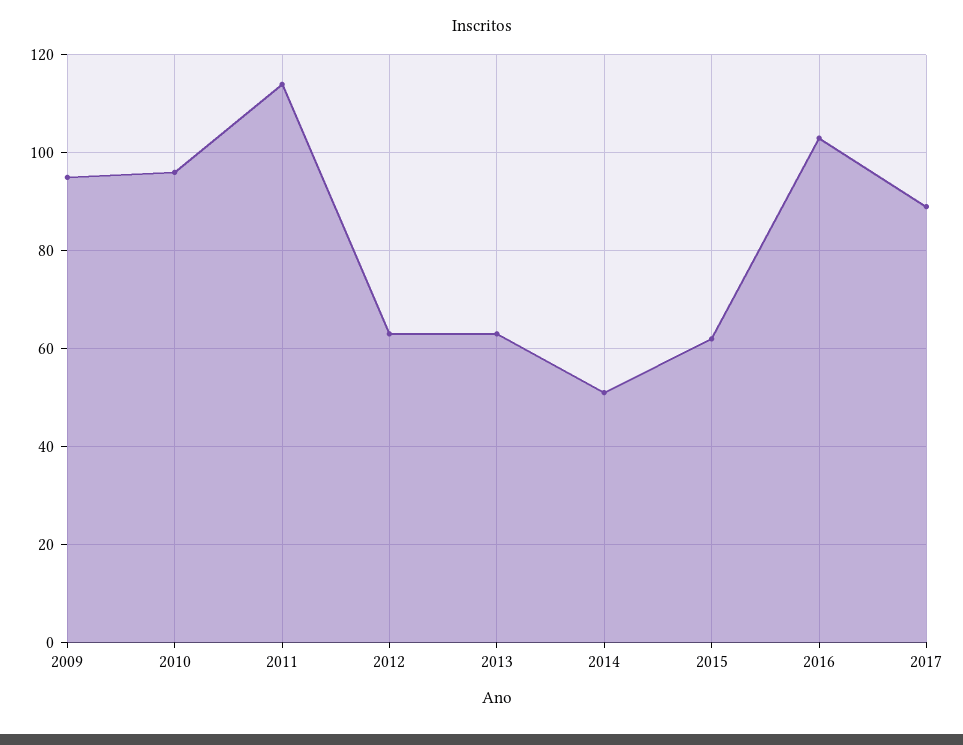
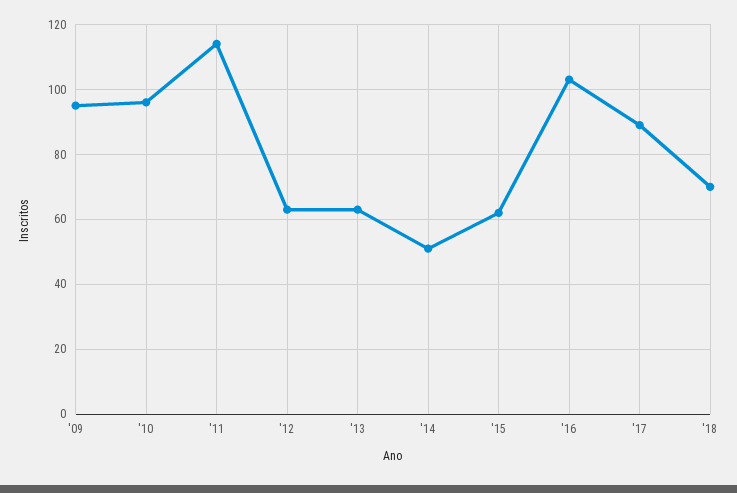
'18: none -> 70

